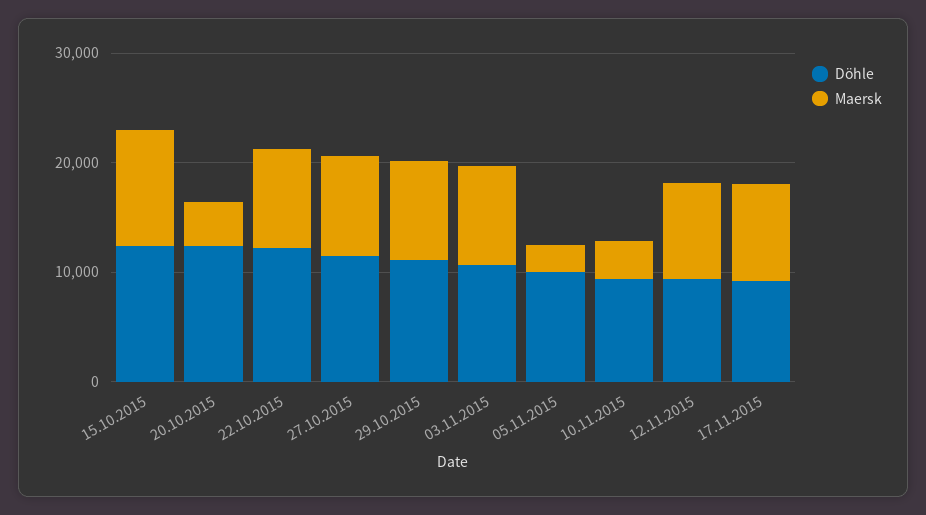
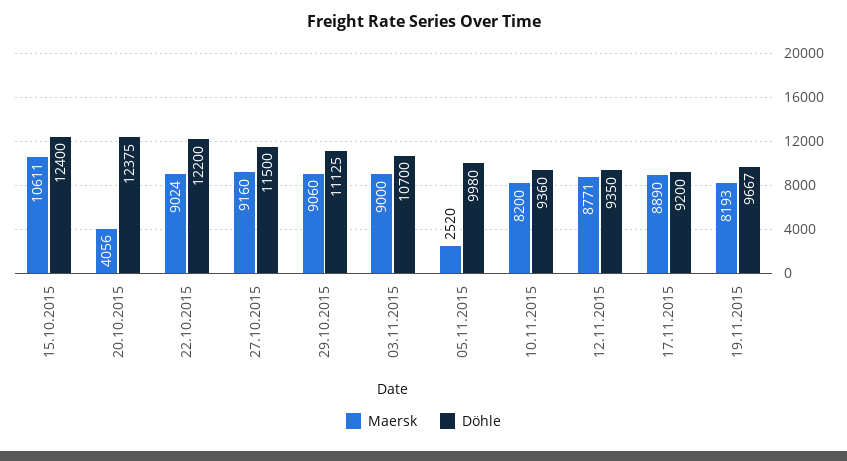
Maersk, 10.11.2015: 4000 -> 8200
Maersk, 19.11.2015: none -> 8193
Döhle, 19.11.2015: none -> 9667

